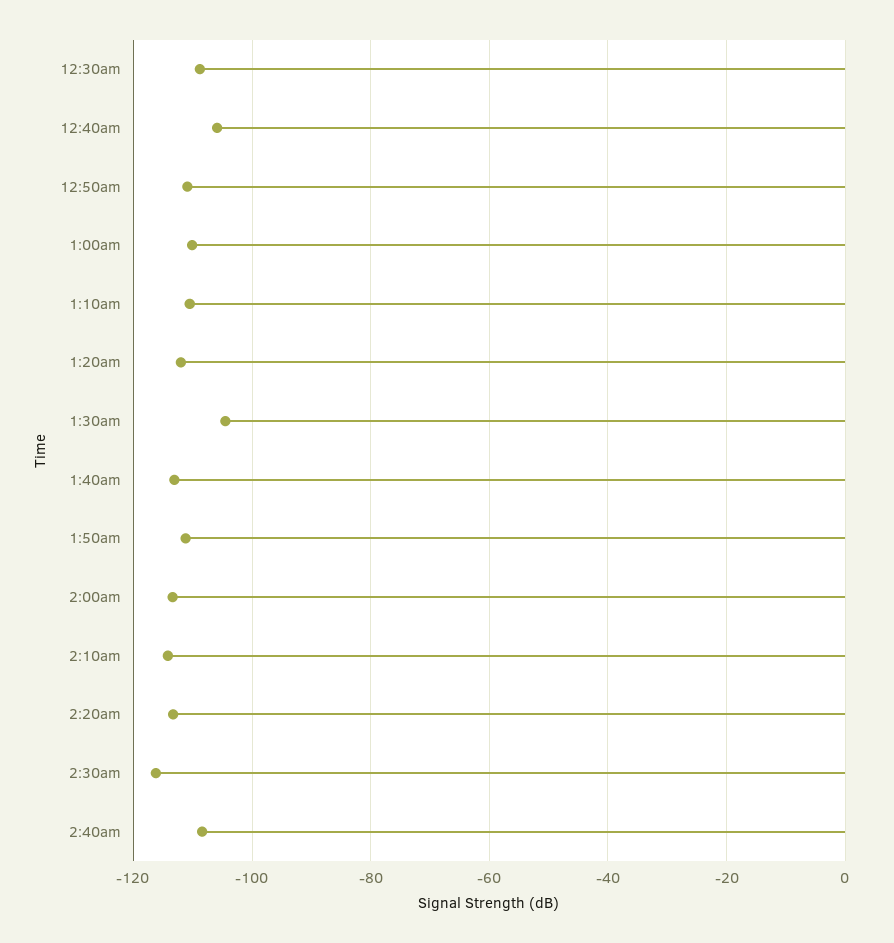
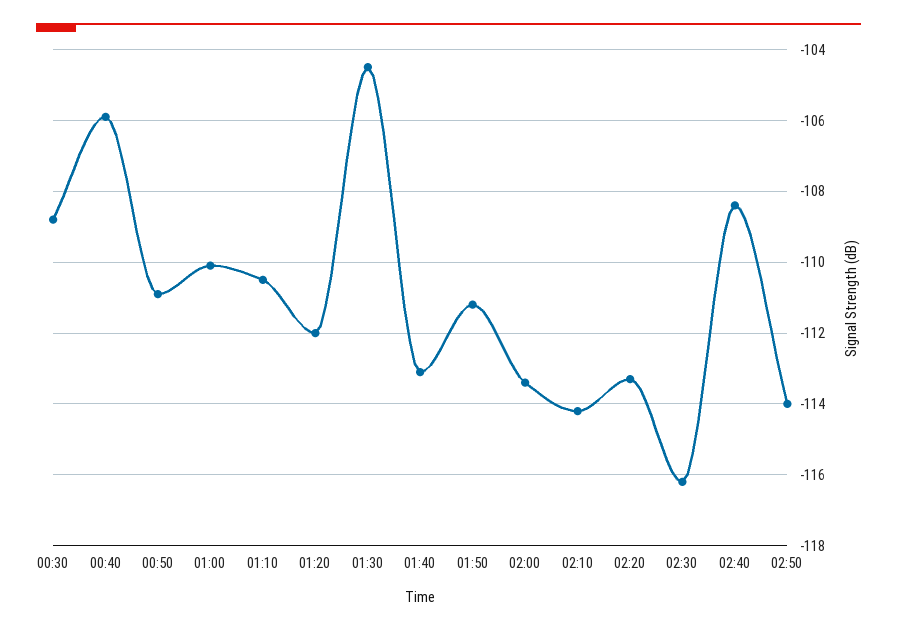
02:50: none -> -114

